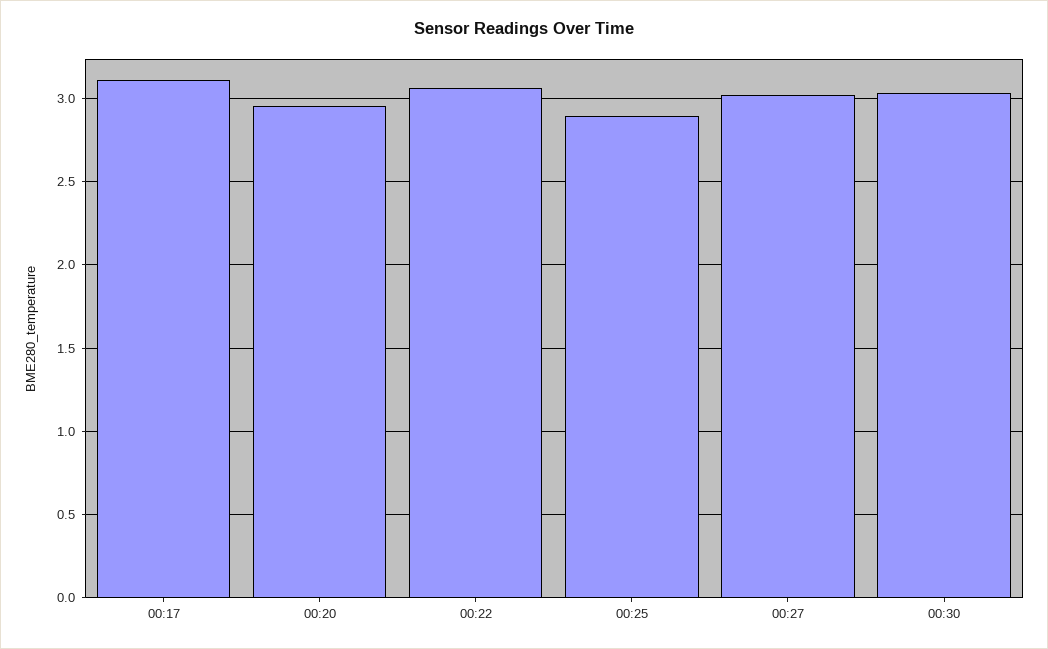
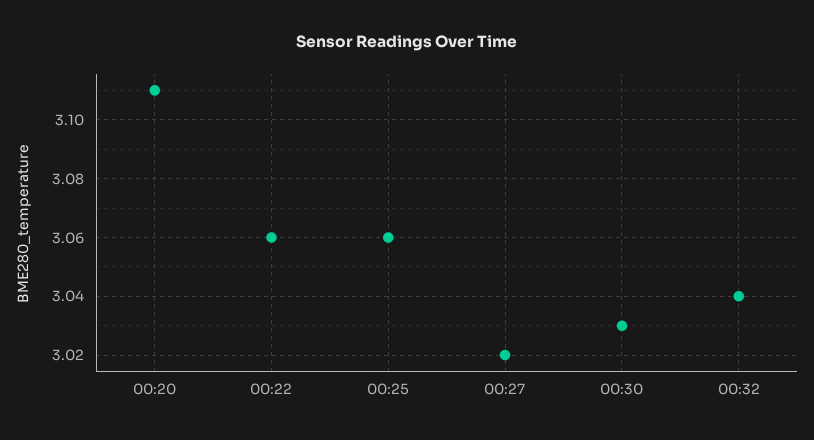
00:17: 3.1 -> none
00:20: 2.95 -> 3.11
00:25: 2.9 -> 3.06
00:32: none -> 3.04

